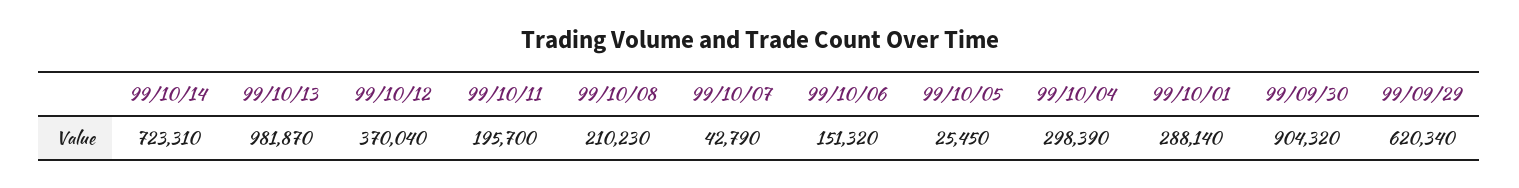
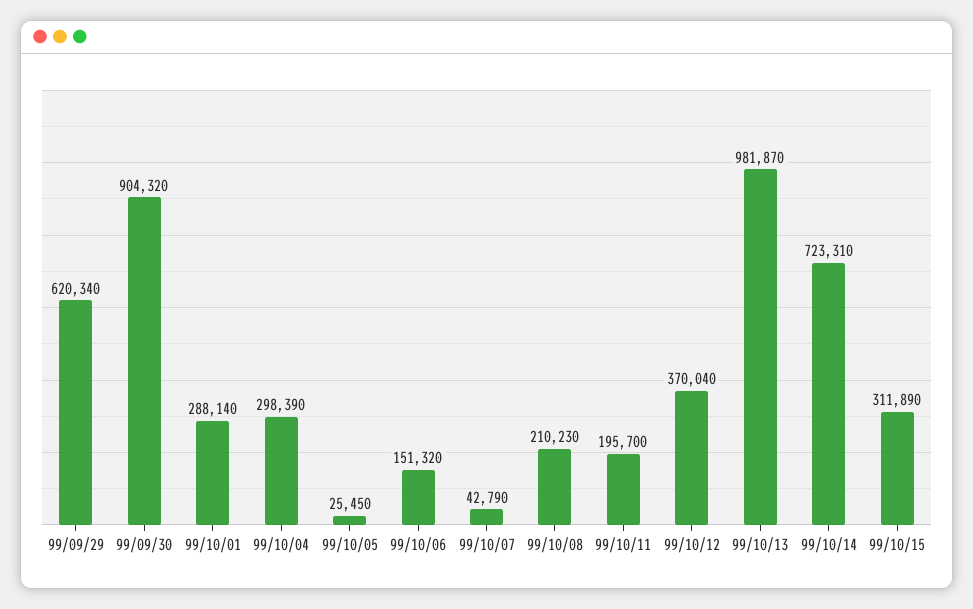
99/10/15: none -> 311890

